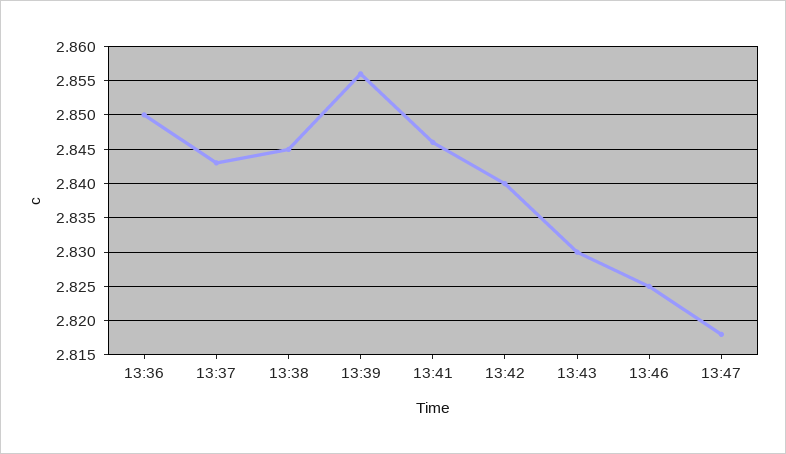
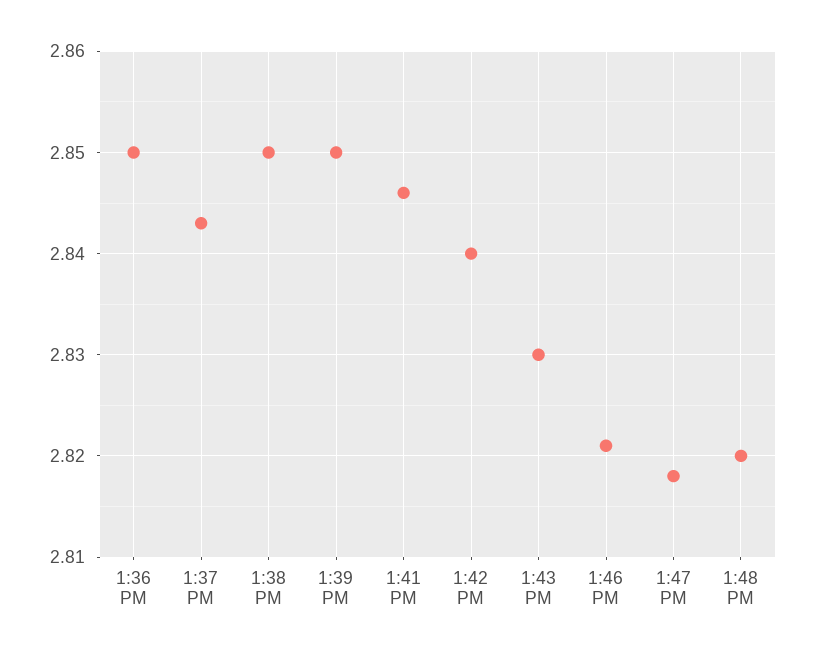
13:38: 2.845 -> 2.85
13:39: 2.856 -> 2.85
13:46: 2.825 -> 2.821
1:48 PM: none -> 2.82

